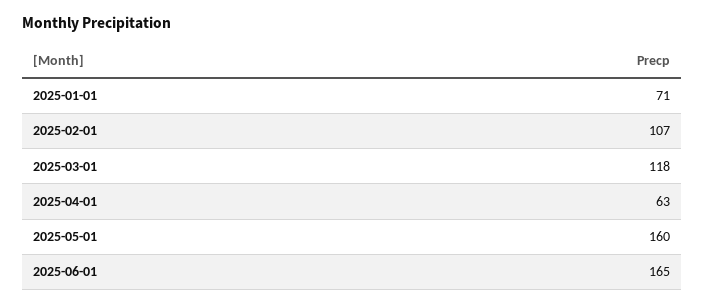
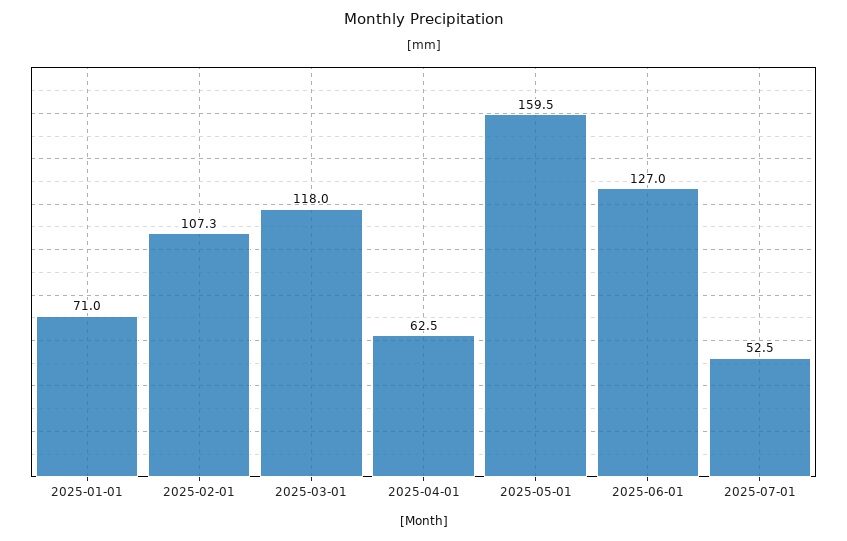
2025-06-01: 165 -> 127
2025-07-01: none -> 52.5

